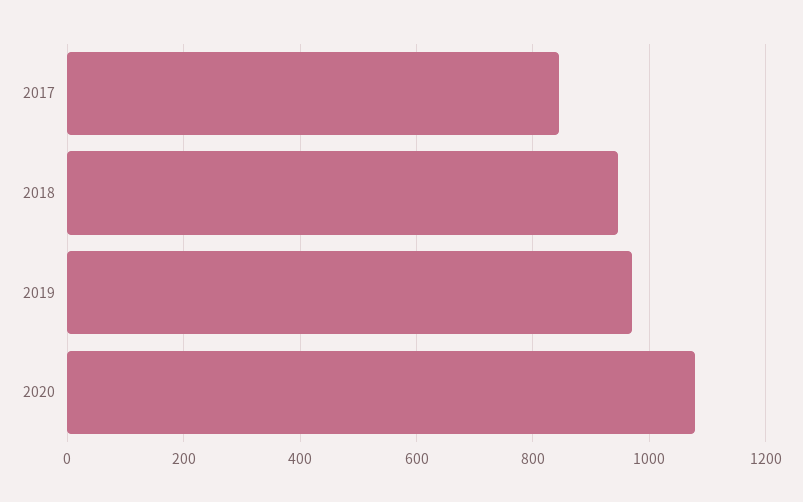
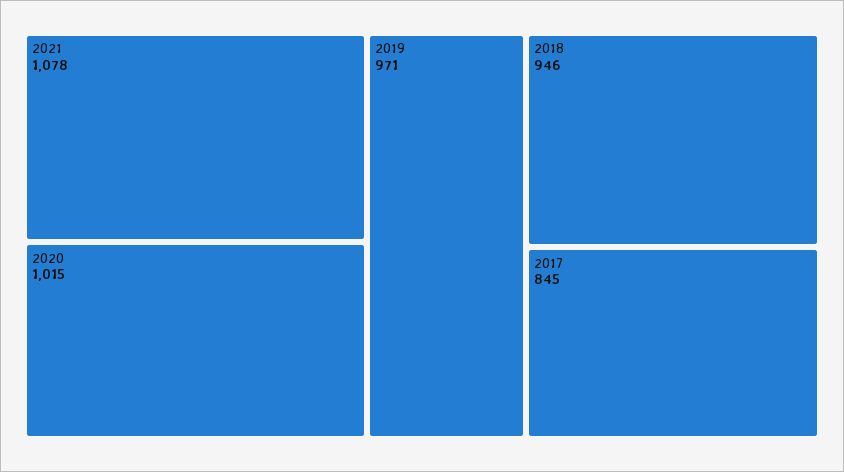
2020: 1080 -> 1015
2021: none -> 1078

